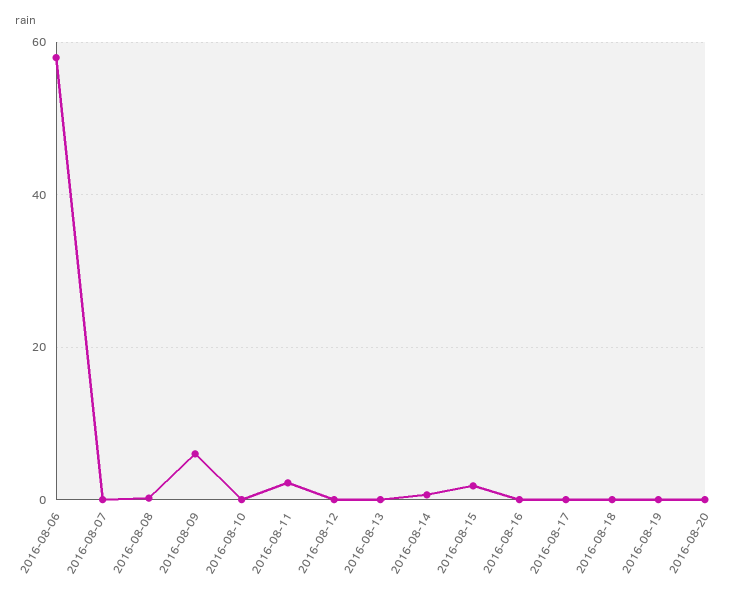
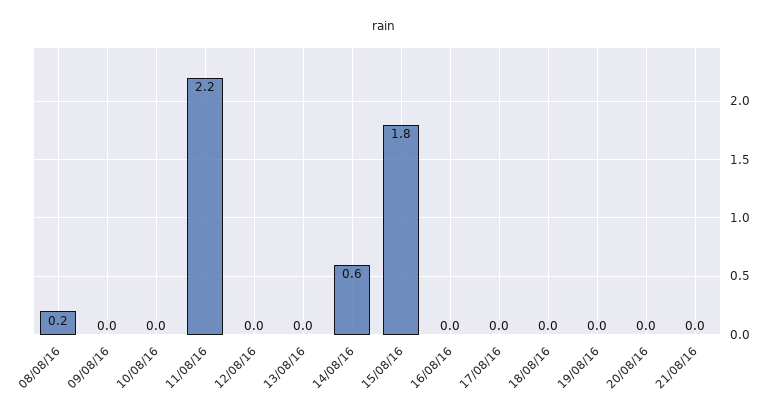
2016-08-06: 58 -> none
2016-08-07: 0 -> none
2016-08-09: 6 -> 0
21/08/16: none -> 0

